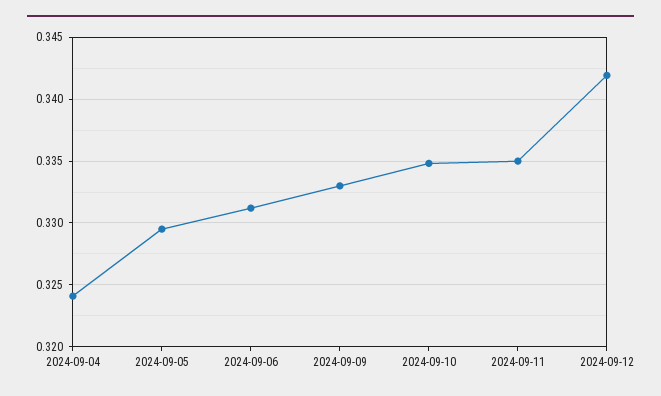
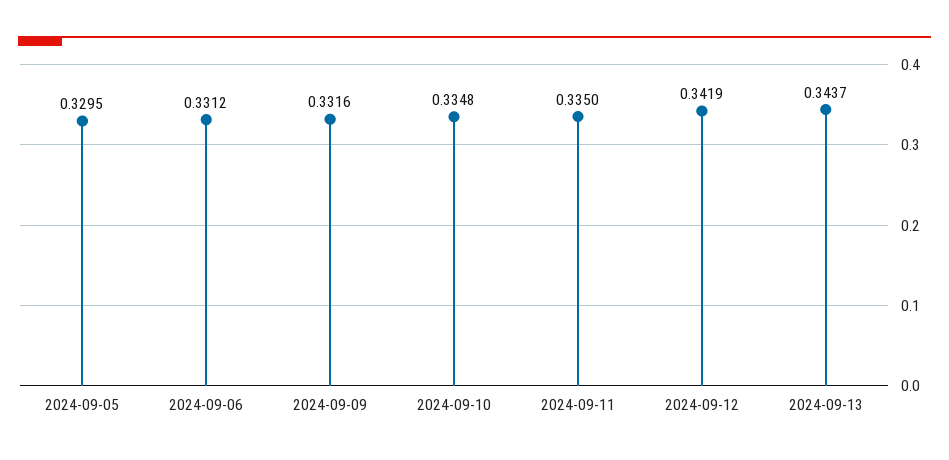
2024-09-04: 0.324 -> none
2024-09-09: 0.333 -> 0.3316
2024-09-13: none -> 0.3437

